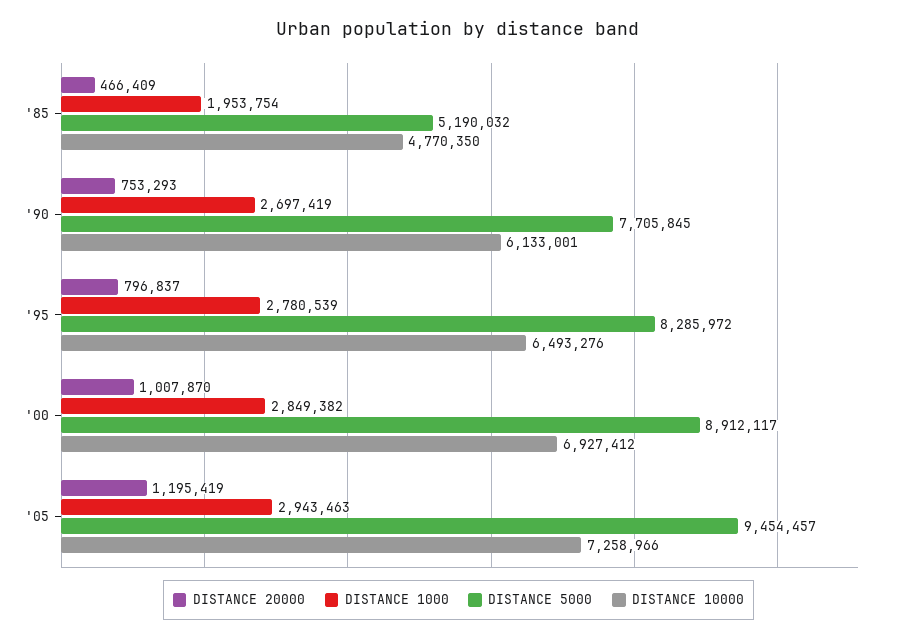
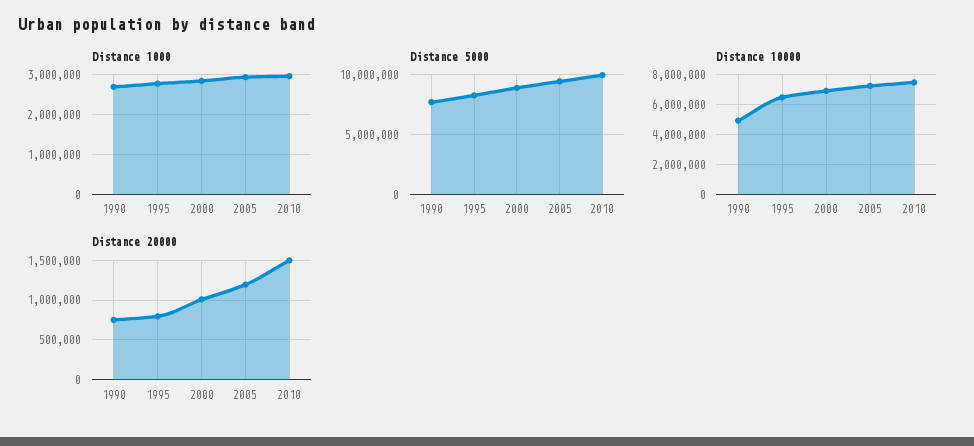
DISTANCE 20000, '85: 466409 -> none
DISTANCE 1000, '85: 1953754 -> none
DISTANCE 5000, '85: 5190032 -> none
DISTANCE 10000, '85: 4770350 -> none
DISTANCE 10000, '90: 6133001 -> 5000000
DISTANCE 1000, 2010: none -> 3000000
DISTANCE 5000, 2010: none -> 10000000
DISTANCE 10000, 2010: none -> 7500000
DISTANCE 20000, 2010: none -> 1500000

